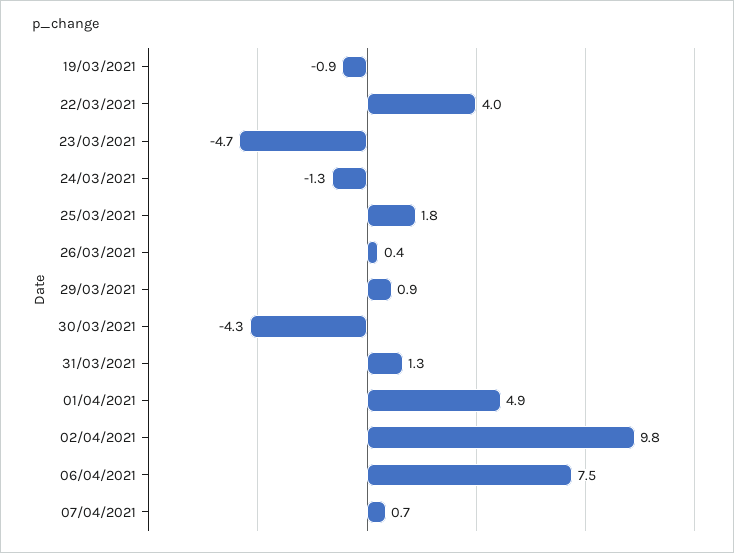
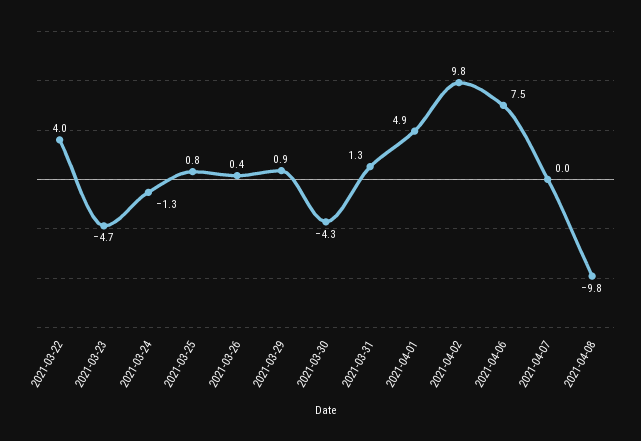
19/03/2021: -0.9 -> none
25/03/2021: 1.8 -> 0.8
07/04/2021: 0.7 -> 0
2021-04-08: none -> -9.8

